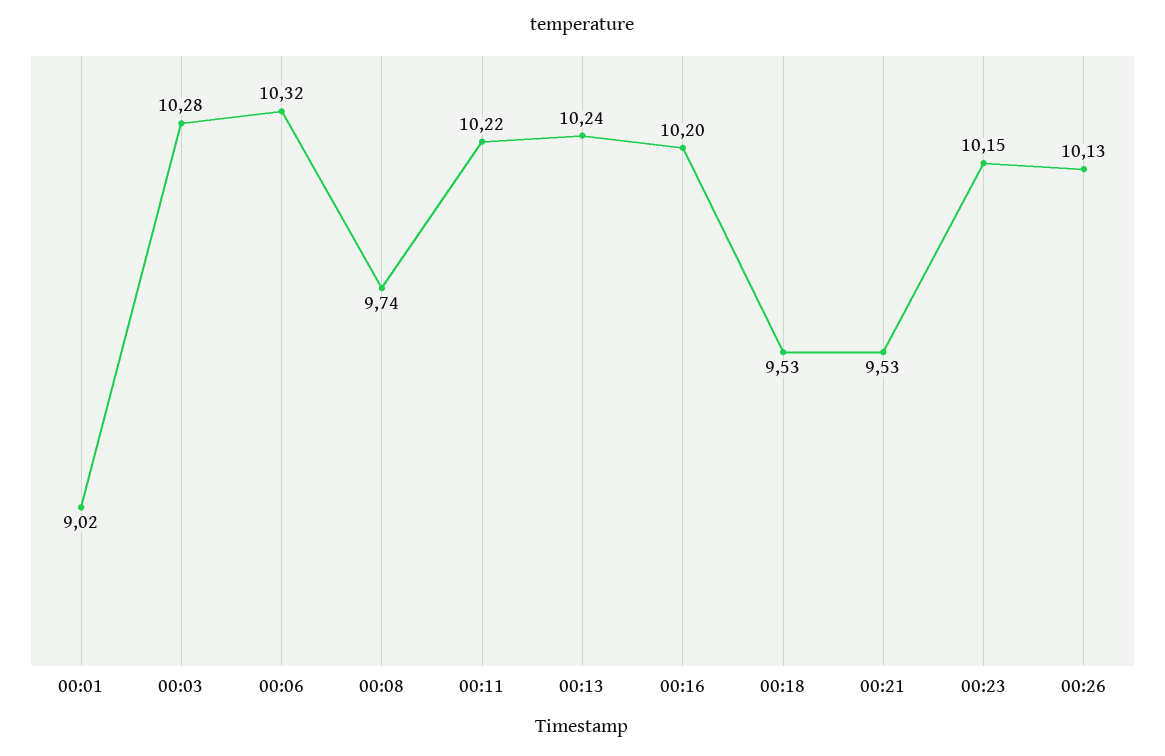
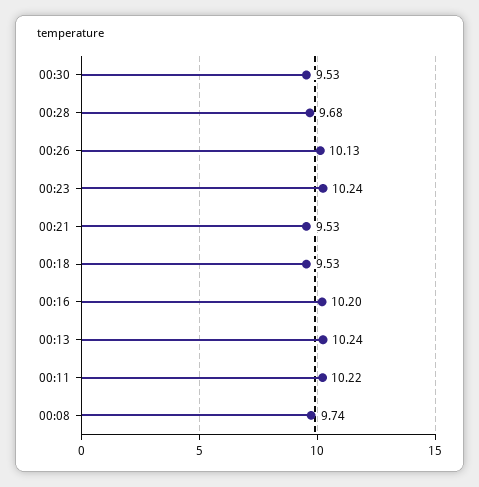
00:01: 9.02 -> none
00:03: 10.28 -> none
00:06: 10.32 -> none
00:23: 10.15 -> 10.24
00:30: none -> 9.53
00:28: none -> 9.68

